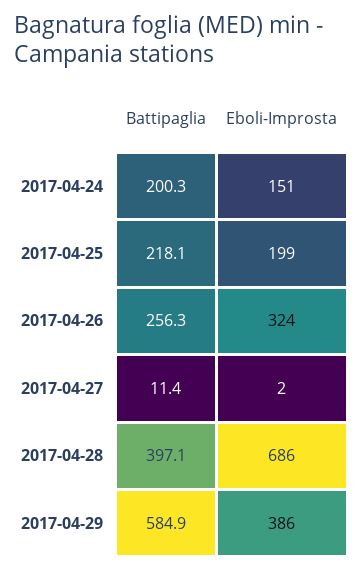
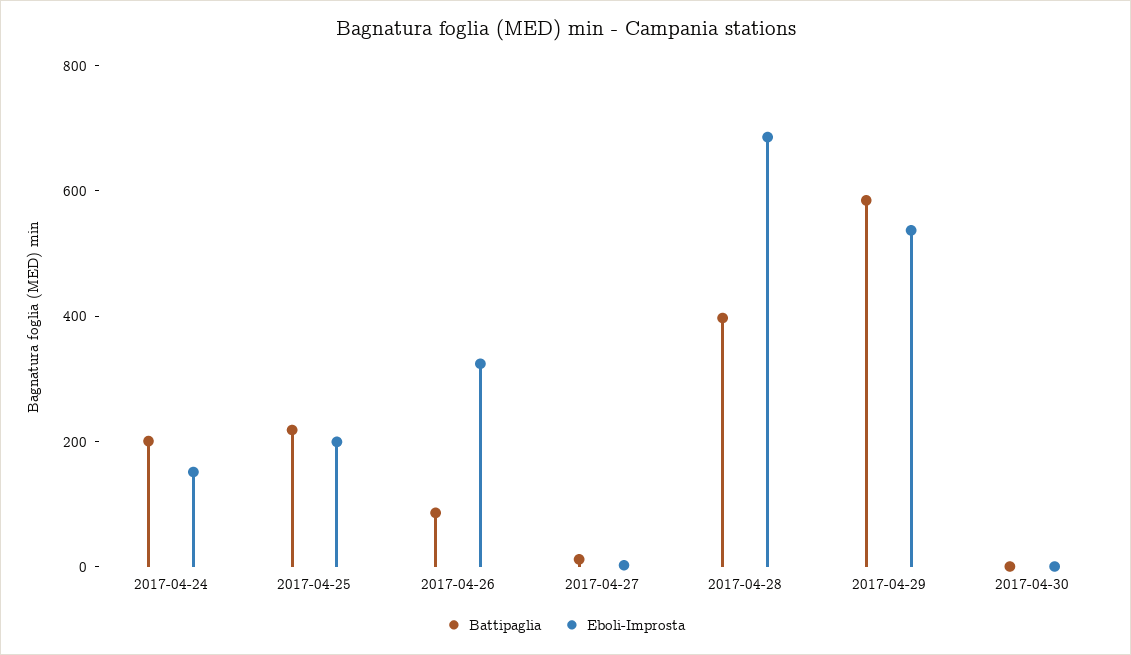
Battipaglia, 2017-04-26: 256.3 -> 100
Eboli-Improsta, 2017-04-29: 386 -> 550
Battipaglia, 2017-04-30: none -> 0
Eboli-Improsta, 2017-04-30: none -> 0

